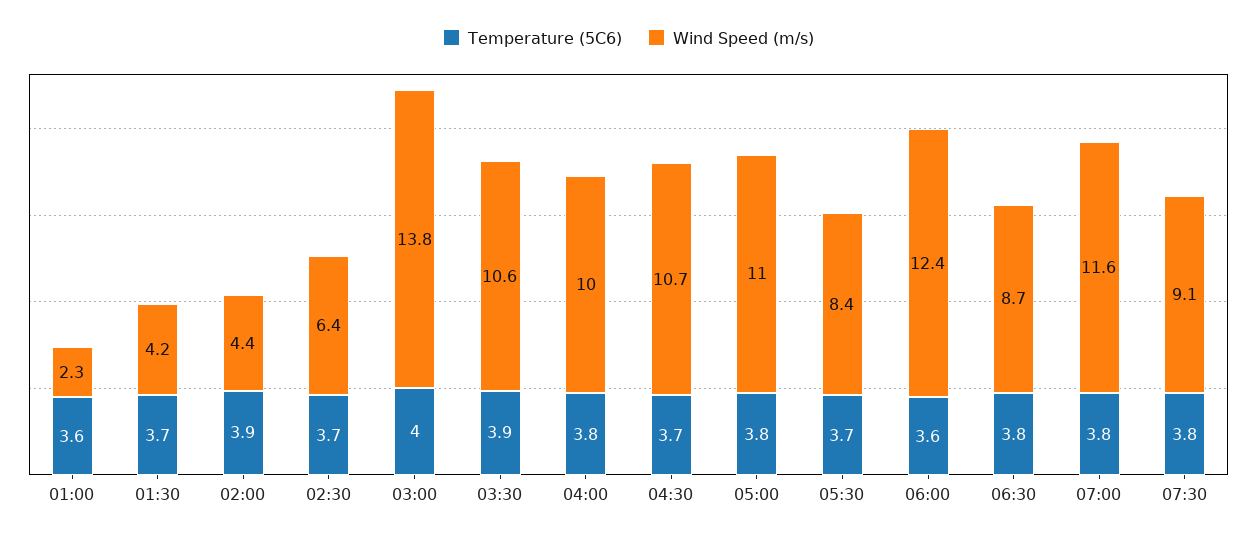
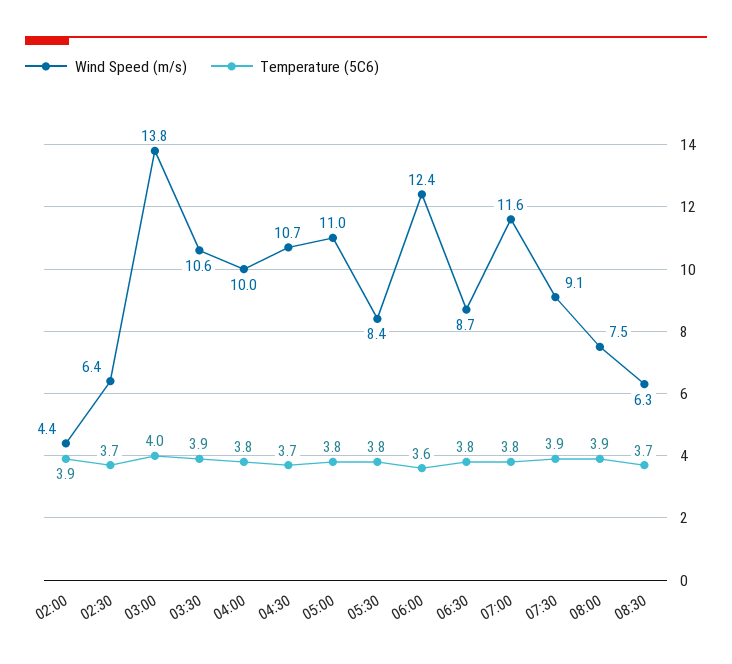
Temperature (5C6), 01:00: 3.6 -> none
Wind Speed (m/s), 01:00: 2.3 -> none
Temperature (5C6), 01:30: 3.7 -> none
Wind Speed (m/s), 01:30: 4.2 -> none
Temperature (5C6), 05:30: 3.7 -> 3.8
Temperature (5C6), 07:30: 3.8 -> 3.9
Wind Speed (m/s), 08:00: none -> 7.5
Temperature (5C6), 08:00: none -> 3.9
Wind Speed (m/s), 08:30: none -> 6.3
Temperature (5C6), 08:30: none -> 3.7

